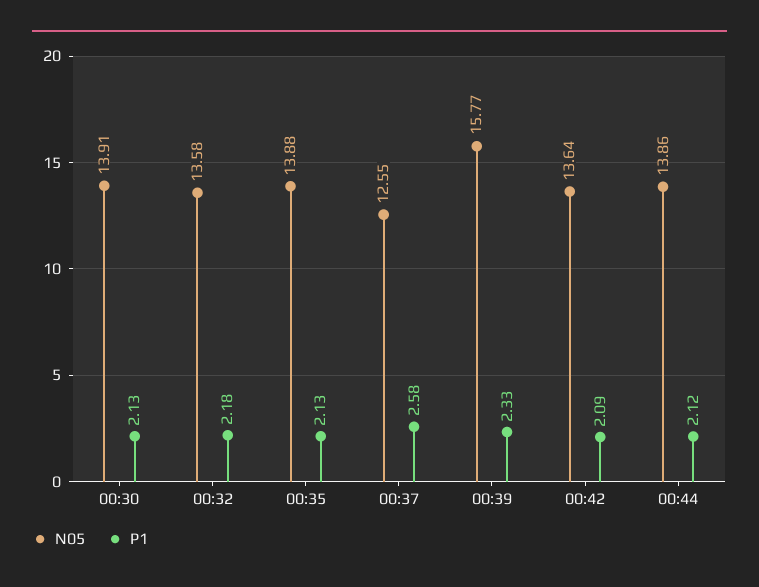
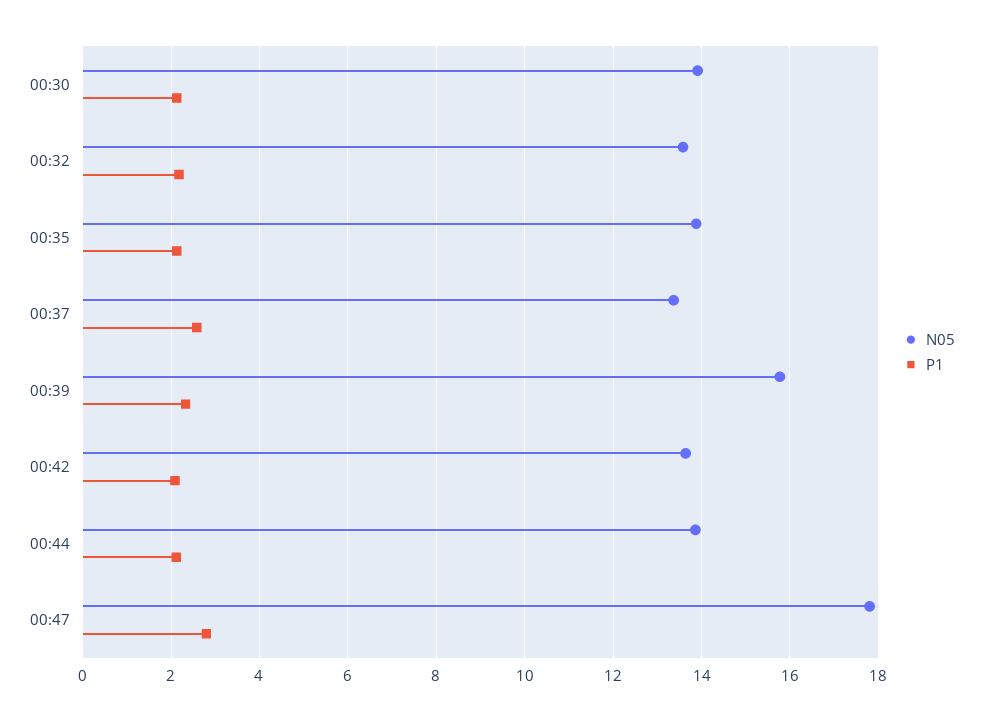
N05, 00:37: 12.55 -> 13.4
N05, 00:47: none -> 17.8
P1, 00:47: none -> 2.8

